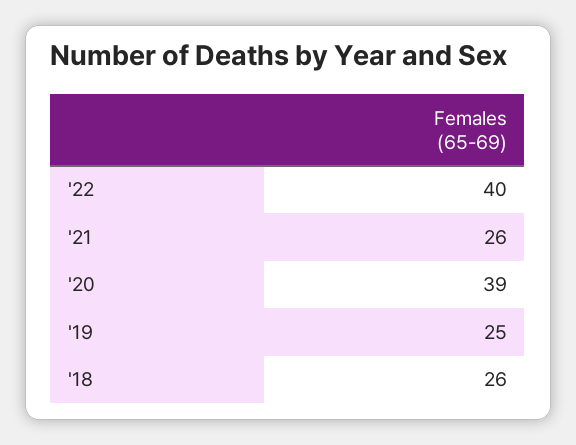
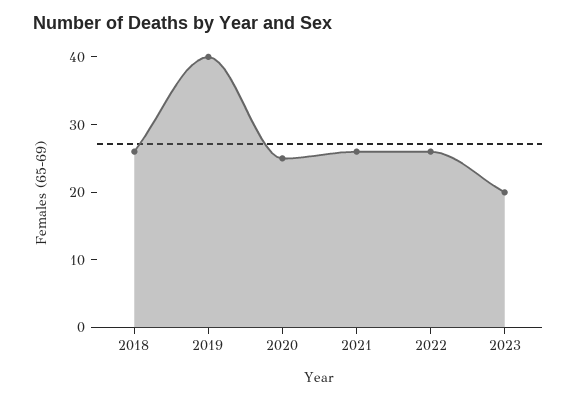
'22: 40 -> 25
'20: 39 -> 25
'19: 25 -> 40
2023: none -> 20

